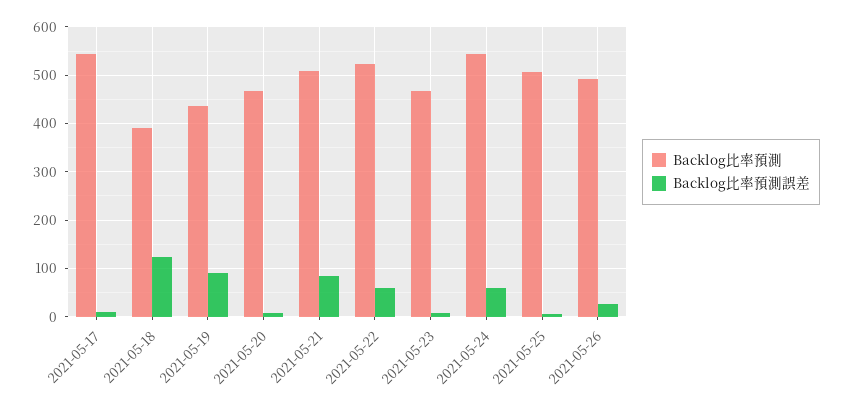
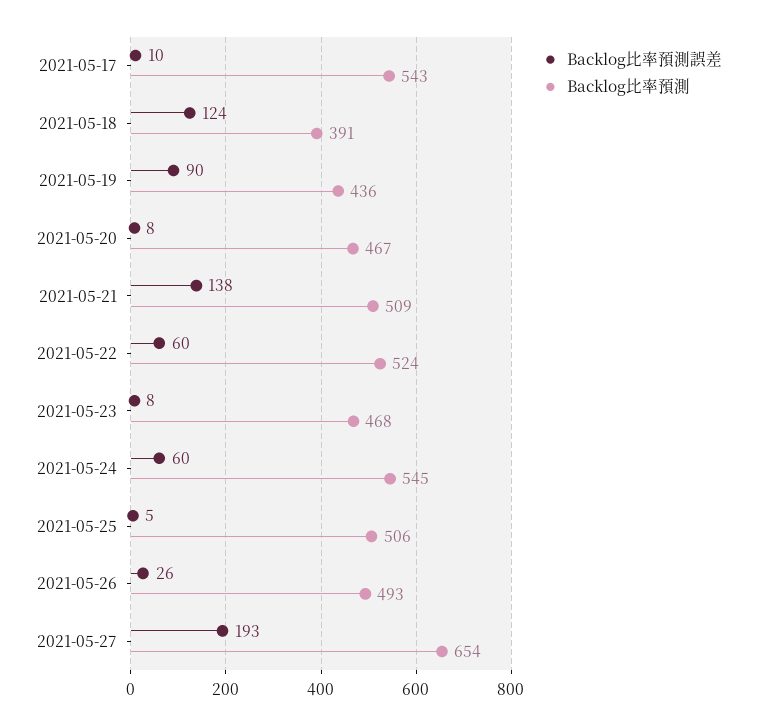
Backlog比率預測誤差, 2021-05-21: 80 -> 138
Backlog比率預測誤差, 2021-05-27: none -> 193
Backlog比率預測, 2021-05-27: none -> 654

